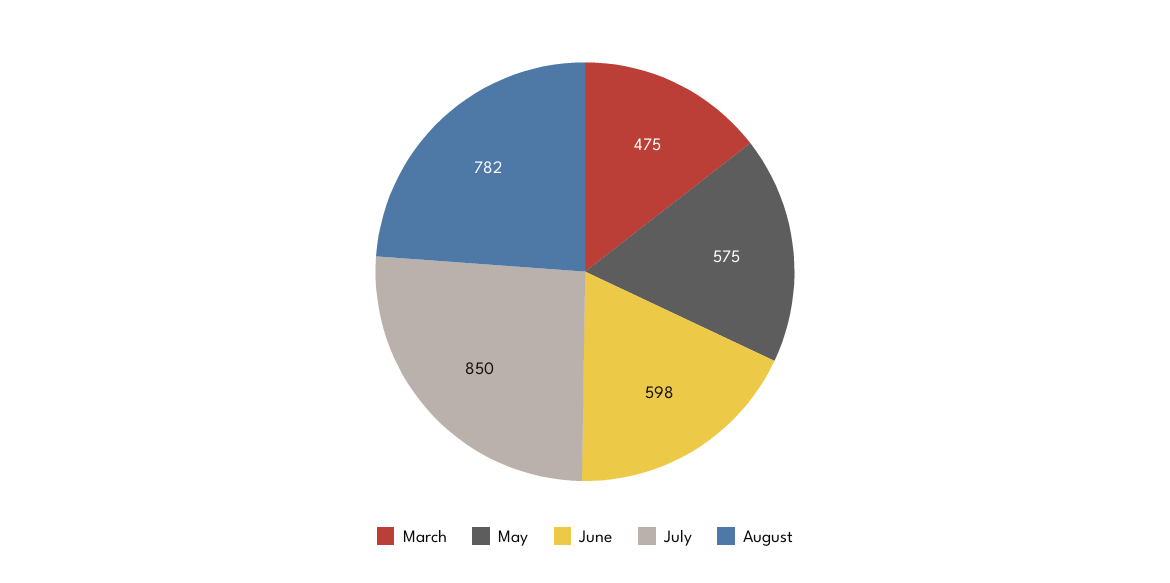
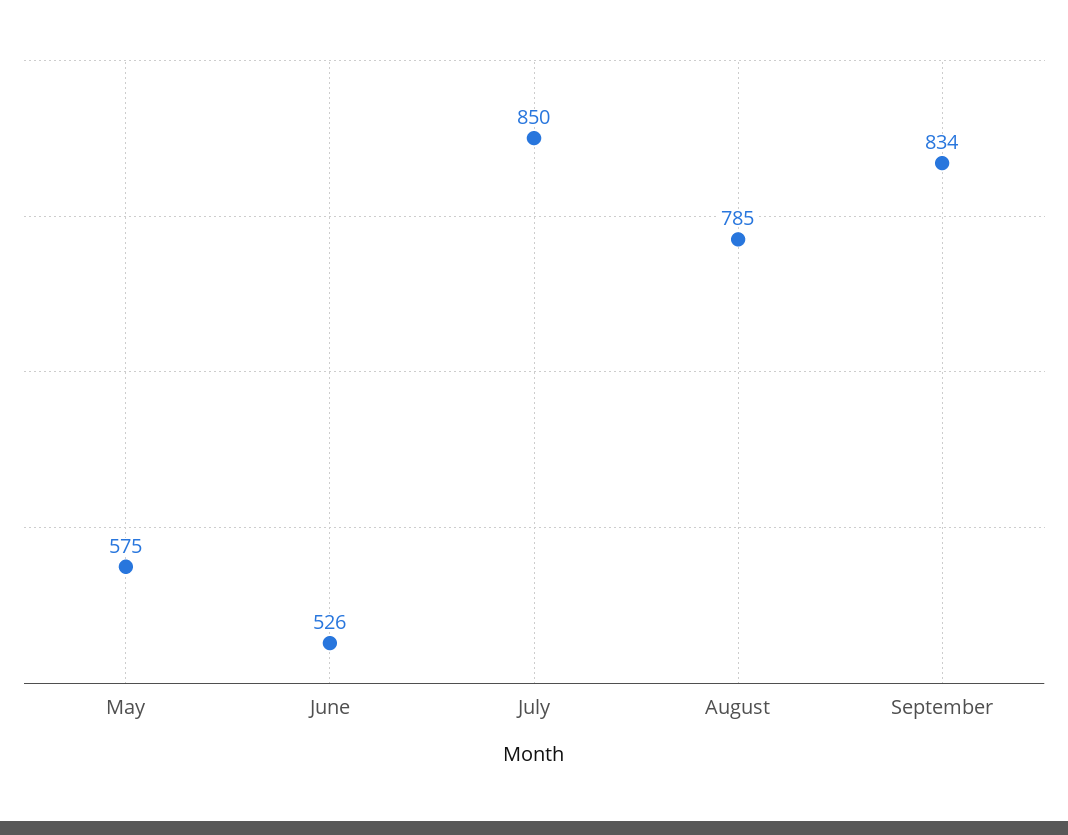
March: 475 -> none
June: 598 -> 526
August: 782 -> 785
September: none -> 834

